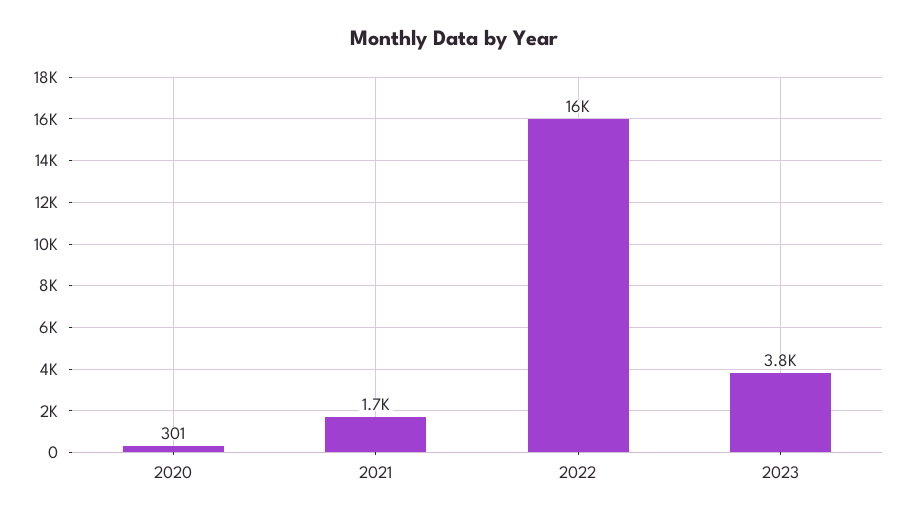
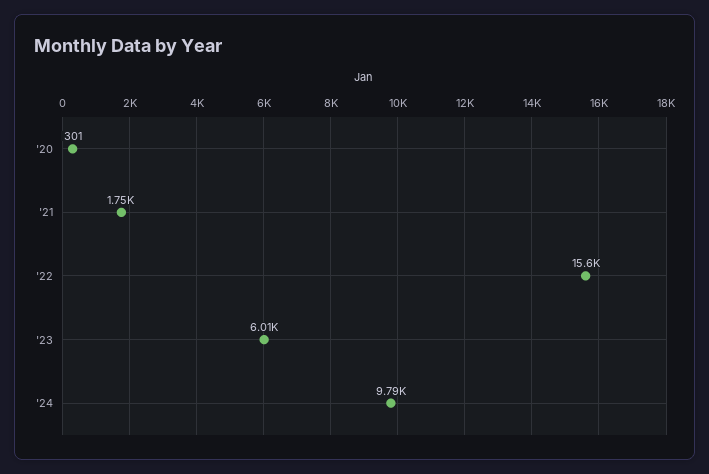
2023: 3800 -> 6010
'24: none -> 9790

